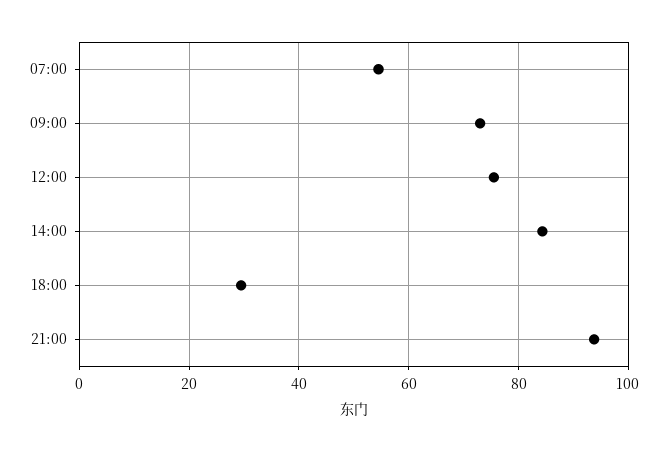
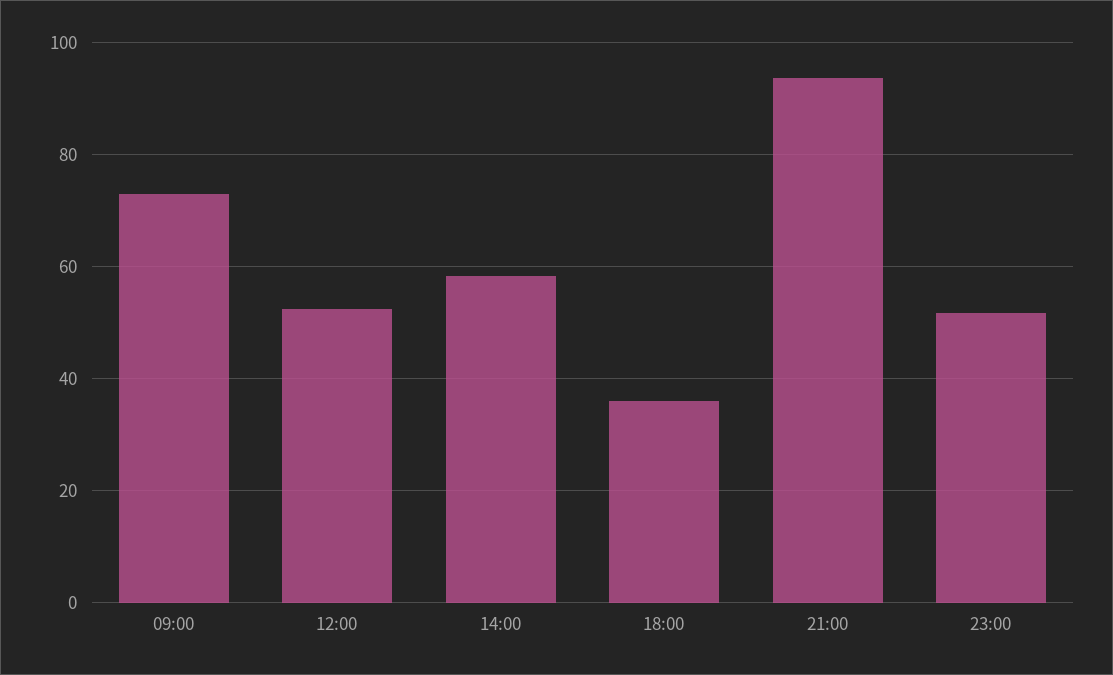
07:00: 54 -> none
12:00: 76 -> 52
14:00: 84 -> 58
18:00: 30 -> 36
23:00: none -> 52

